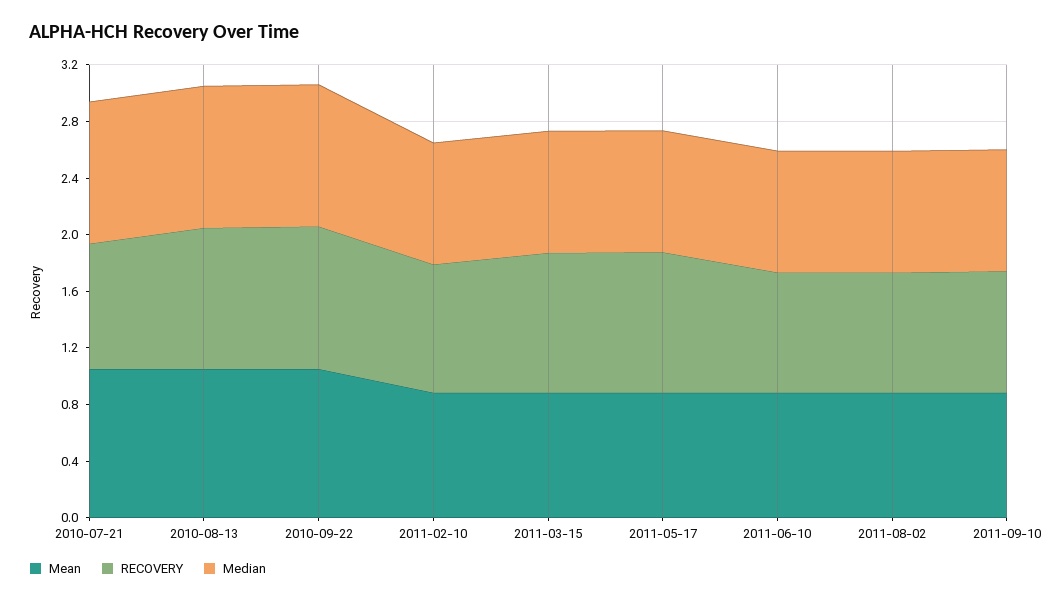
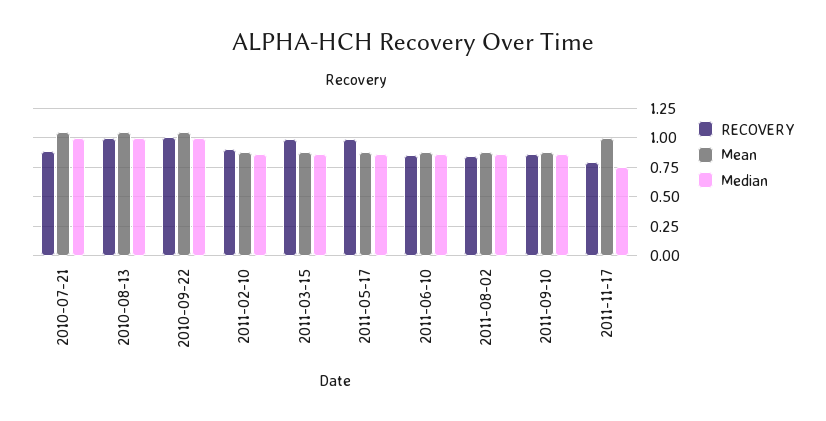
RECOVERY, 2011-11-17: none -> 0.75
Mean, 2011-11-17: none -> 1
Median, 2011-11-17: none -> 0.75

